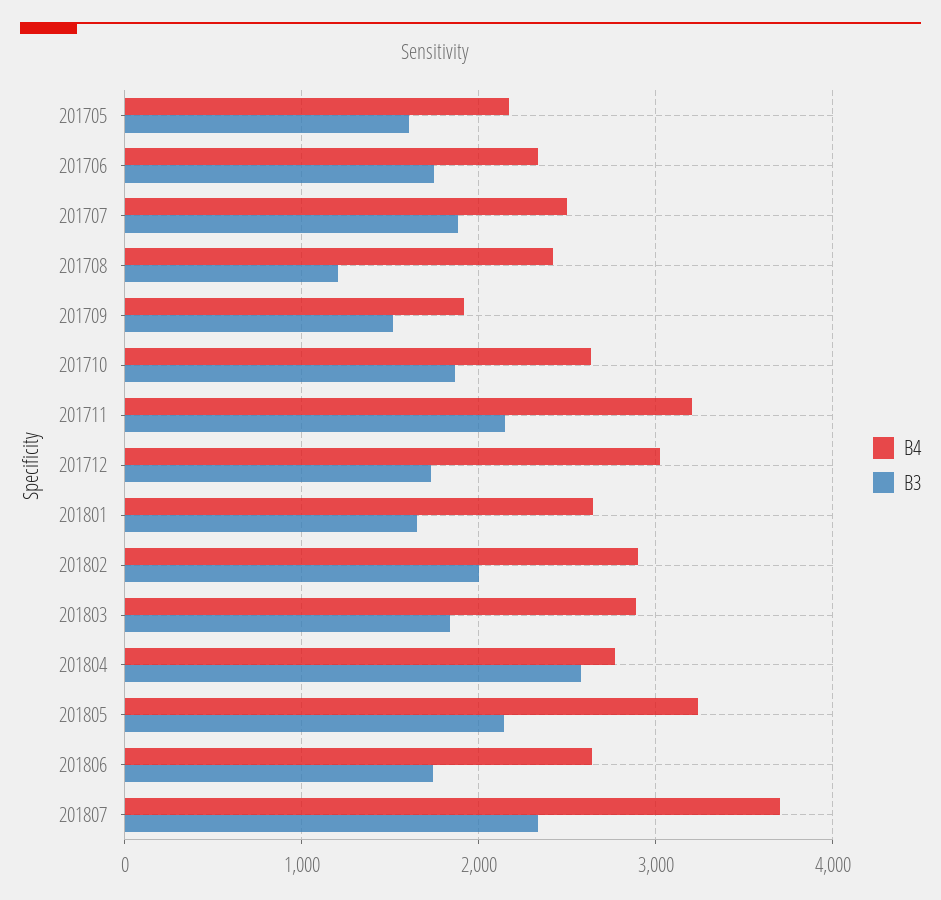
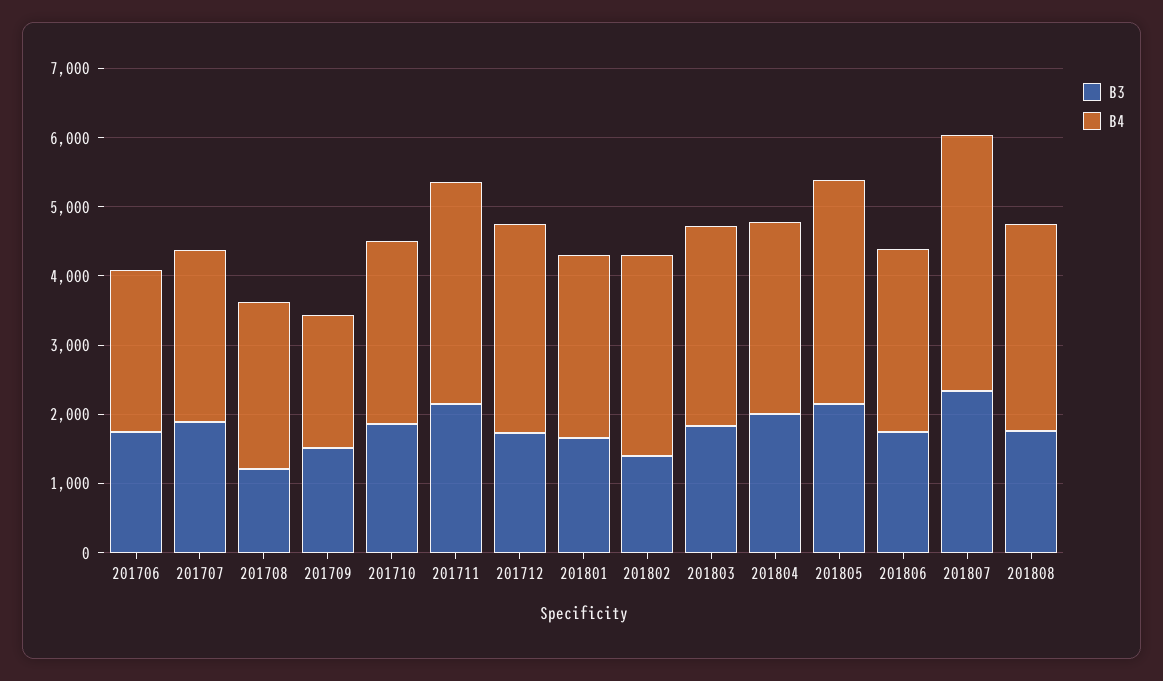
B4, 201705: 2200 -> none
B3, 201705: 1600 -> none
B3, 201802: 2000 -> 1400
B3, 201804: 2600 -> 2000
B3, 201808: none -> 1800
B4, 201808: none -> 3000

